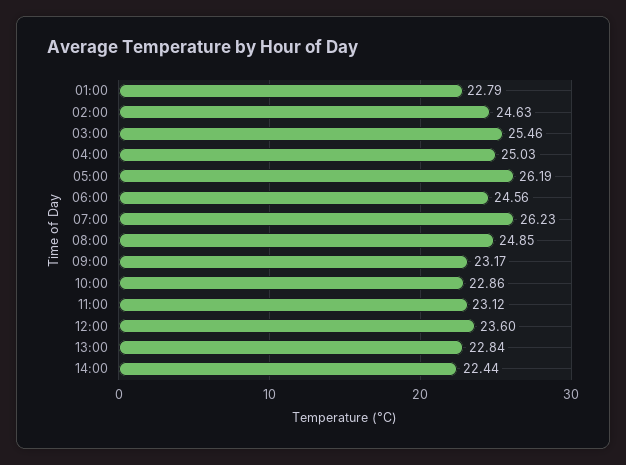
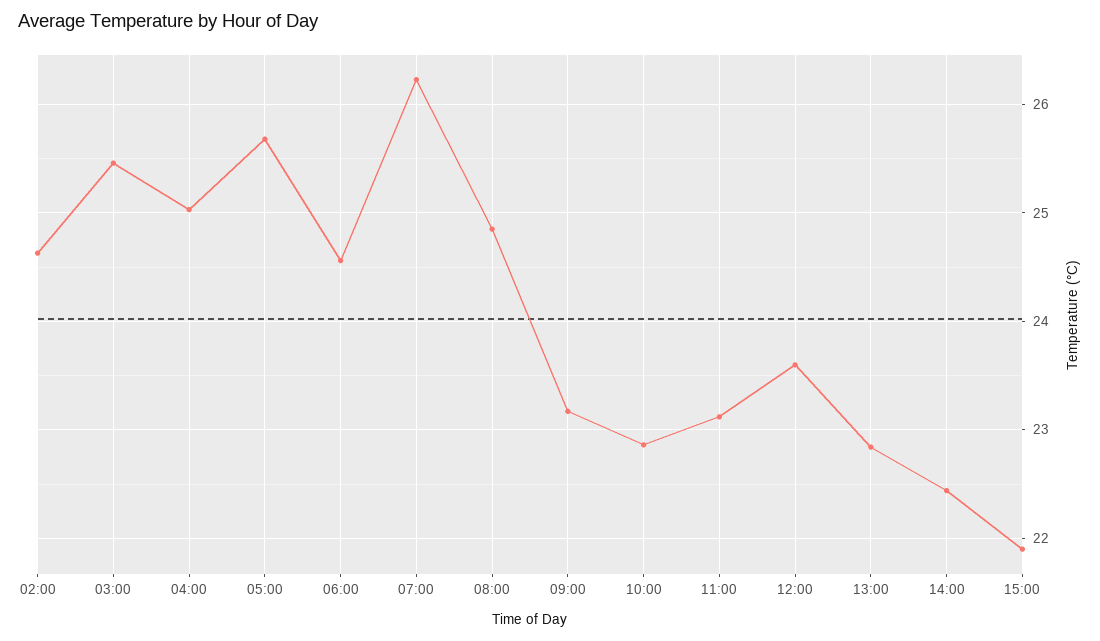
01:00: 22.79 -> none
05:00: 26.19 -> 25.7
15:00: none -> 21.9

